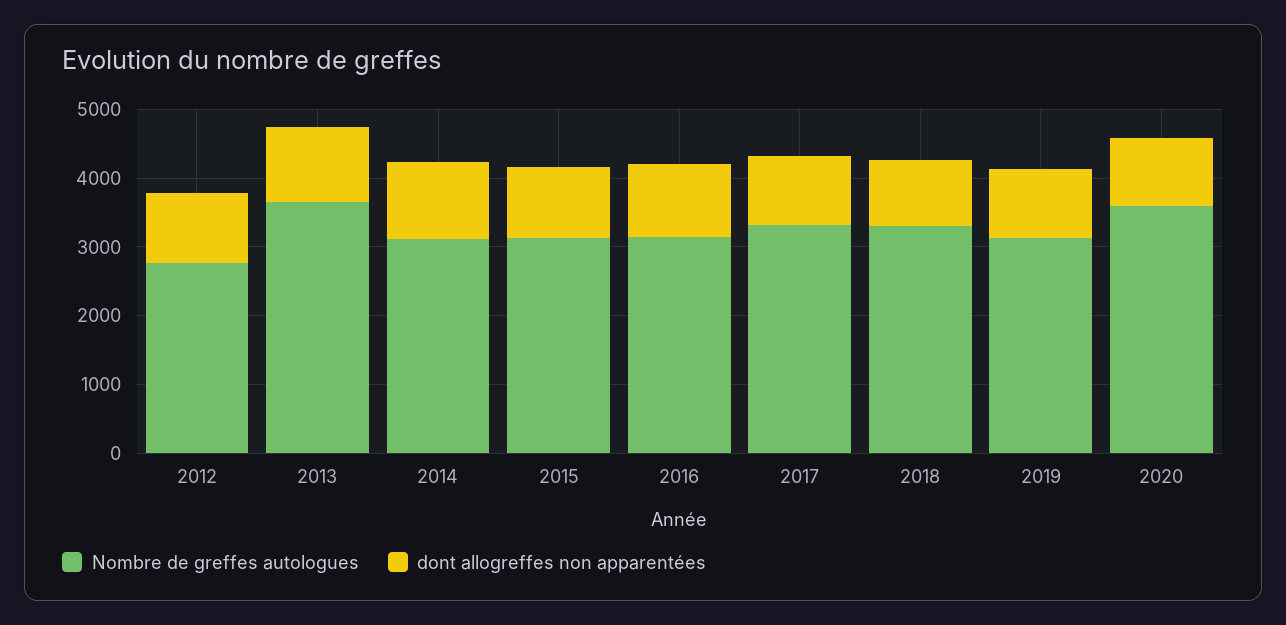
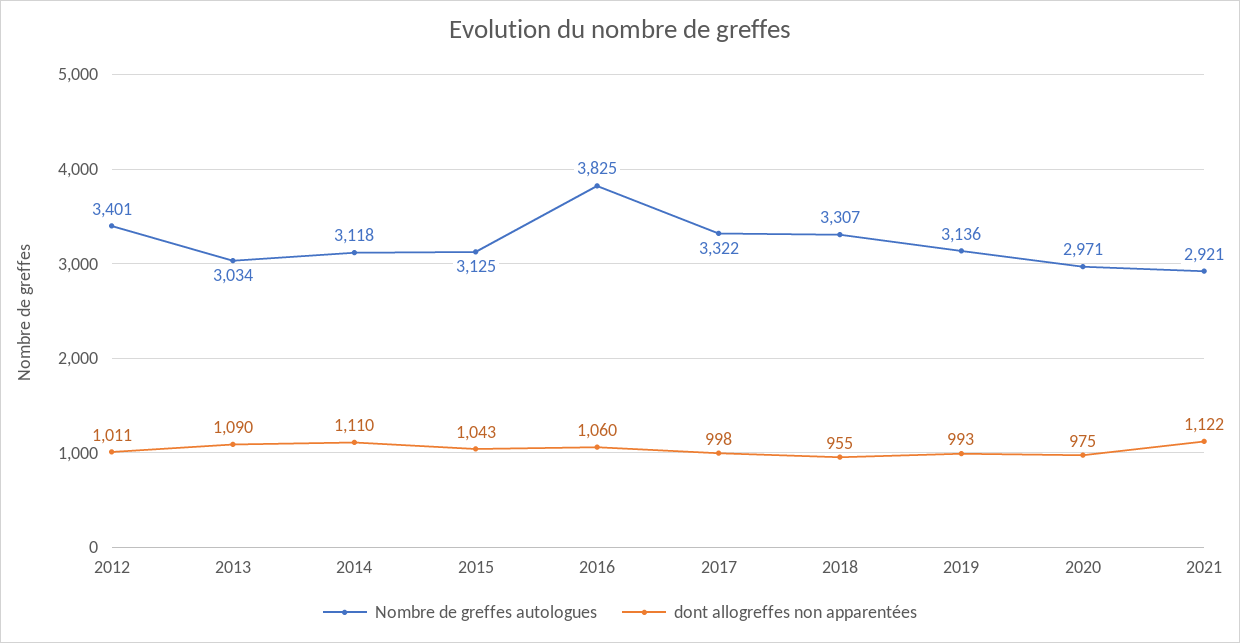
Nombre de greffes autologues, 2012: 2800 -> 3401
Nombre de greffes autologues, 2013: 3600 -> 3034
Nombre de greffes autologues, 2016: 3200 -> 3825
Nombre de greffes autologues, 2020: 3600 -> 2971
Nombre de greffes autologues, 2021: none -> 2921
dont allogreffes non apparentées, 2021: none -> 1122

